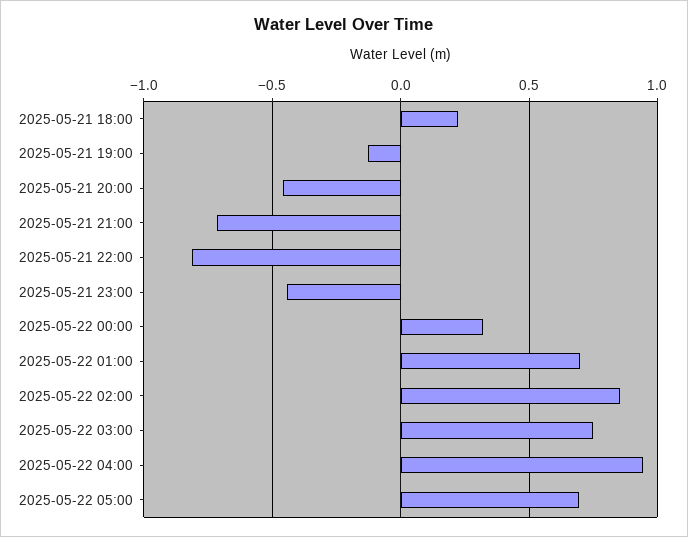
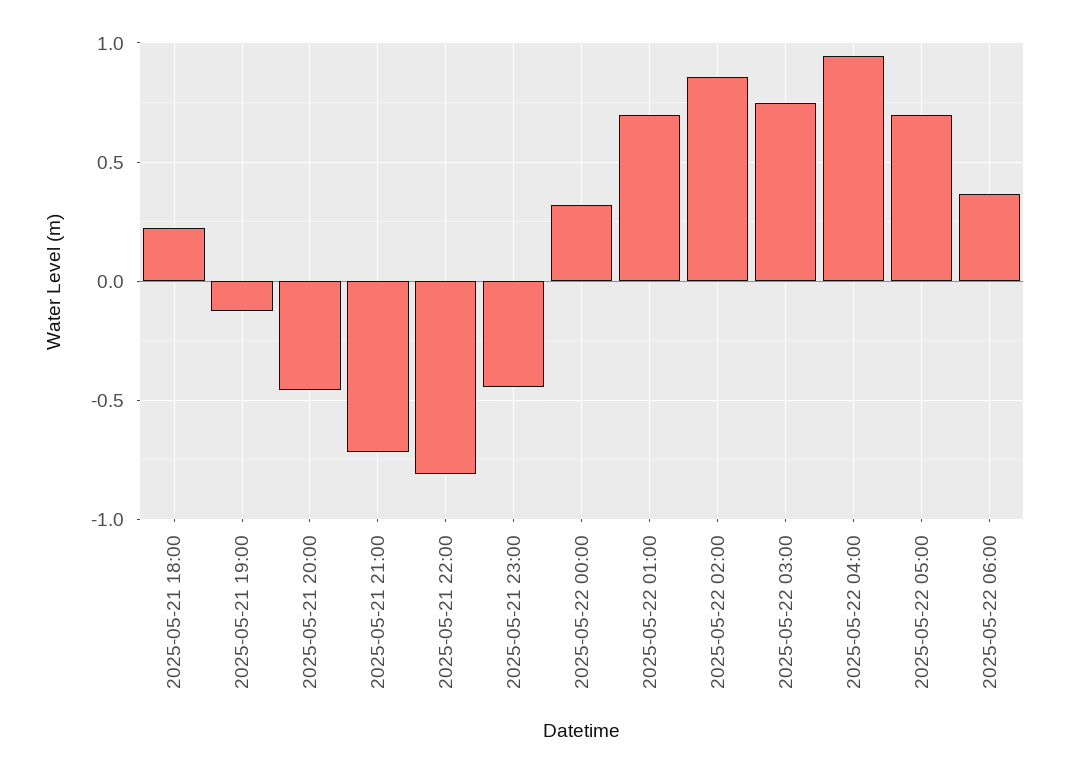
2025-05-22 06:00: none -> 0.35

